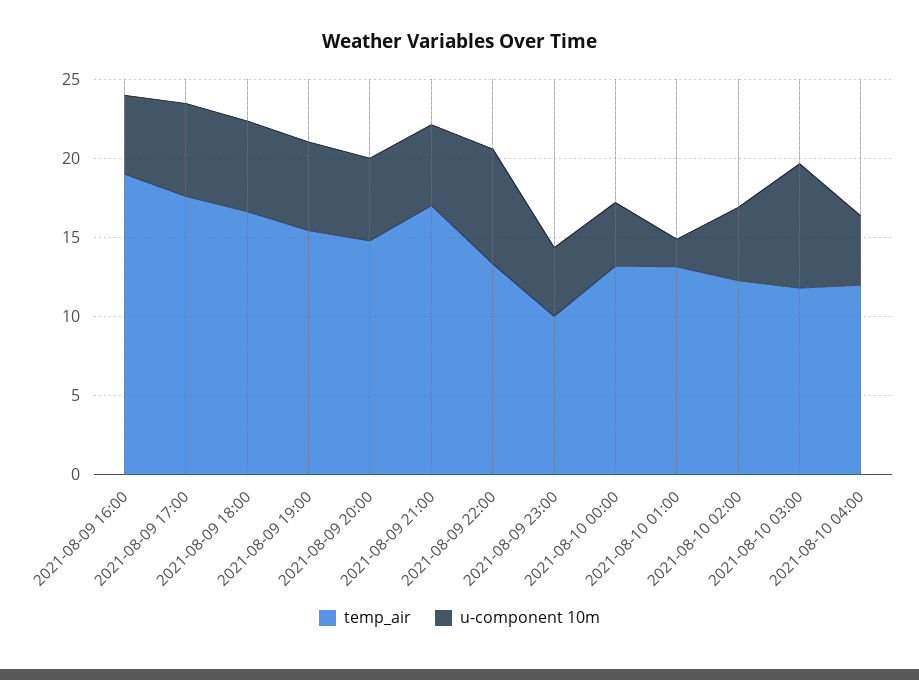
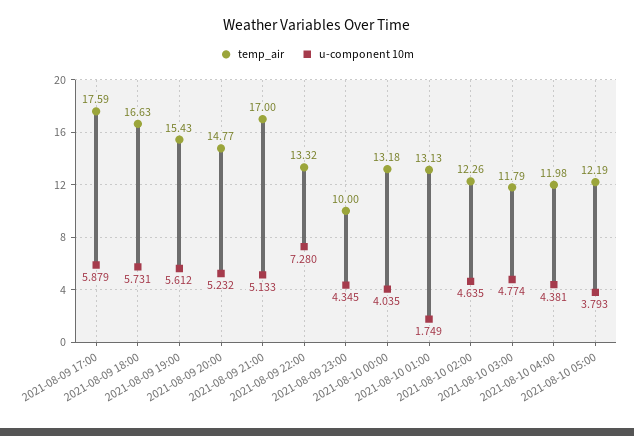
temp_air, 2021-08-09 16:00: 19 -> none
u-component 10m, 2021-08-09 16:00: 5 -> none
u-component 10m, 2021-08-10 03:00: 8 -> 4.774
temp_air, 2021-08-10 05:00: none -> 12.19
u-component 10m, 2021-08-10 05:00: none -> 3.793

